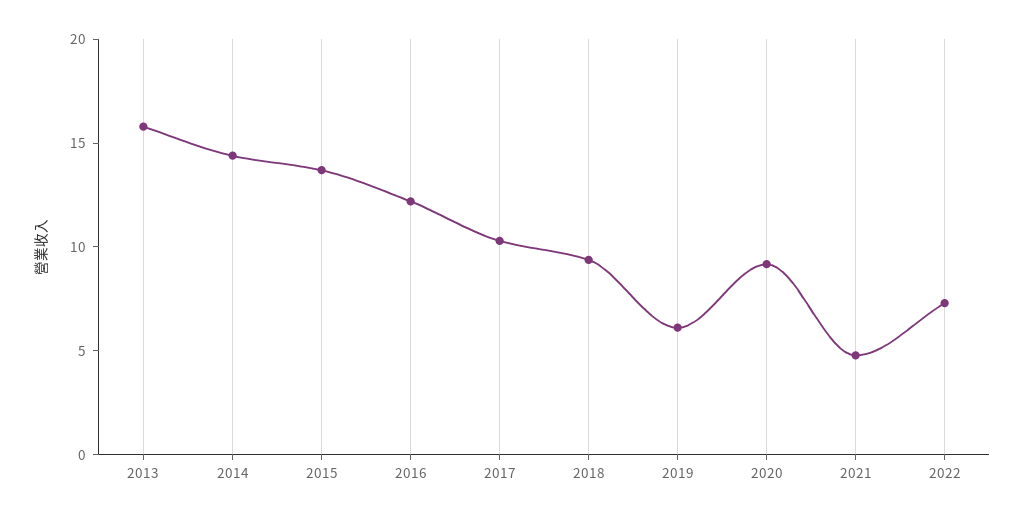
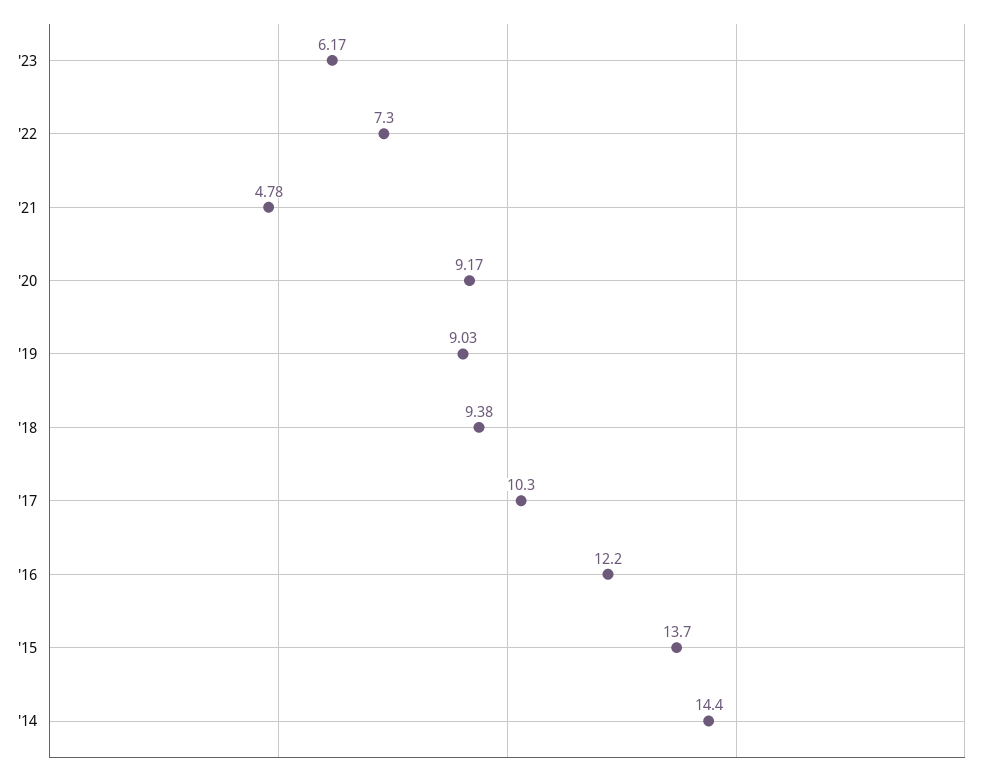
2013: 16 -> none
2019: 6 -> 9.03
'23: none -> 6.17

